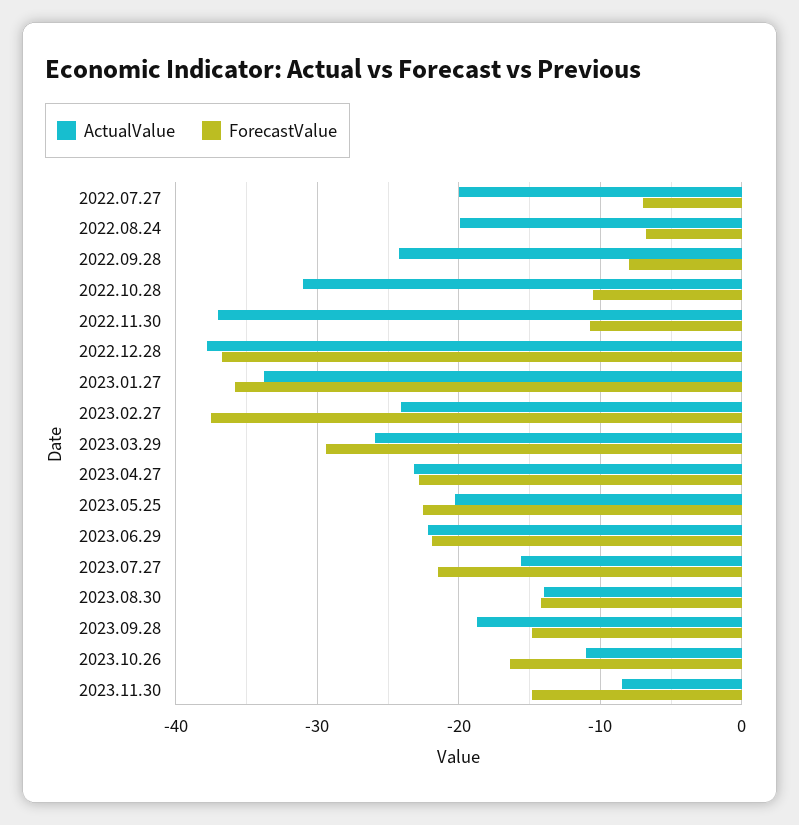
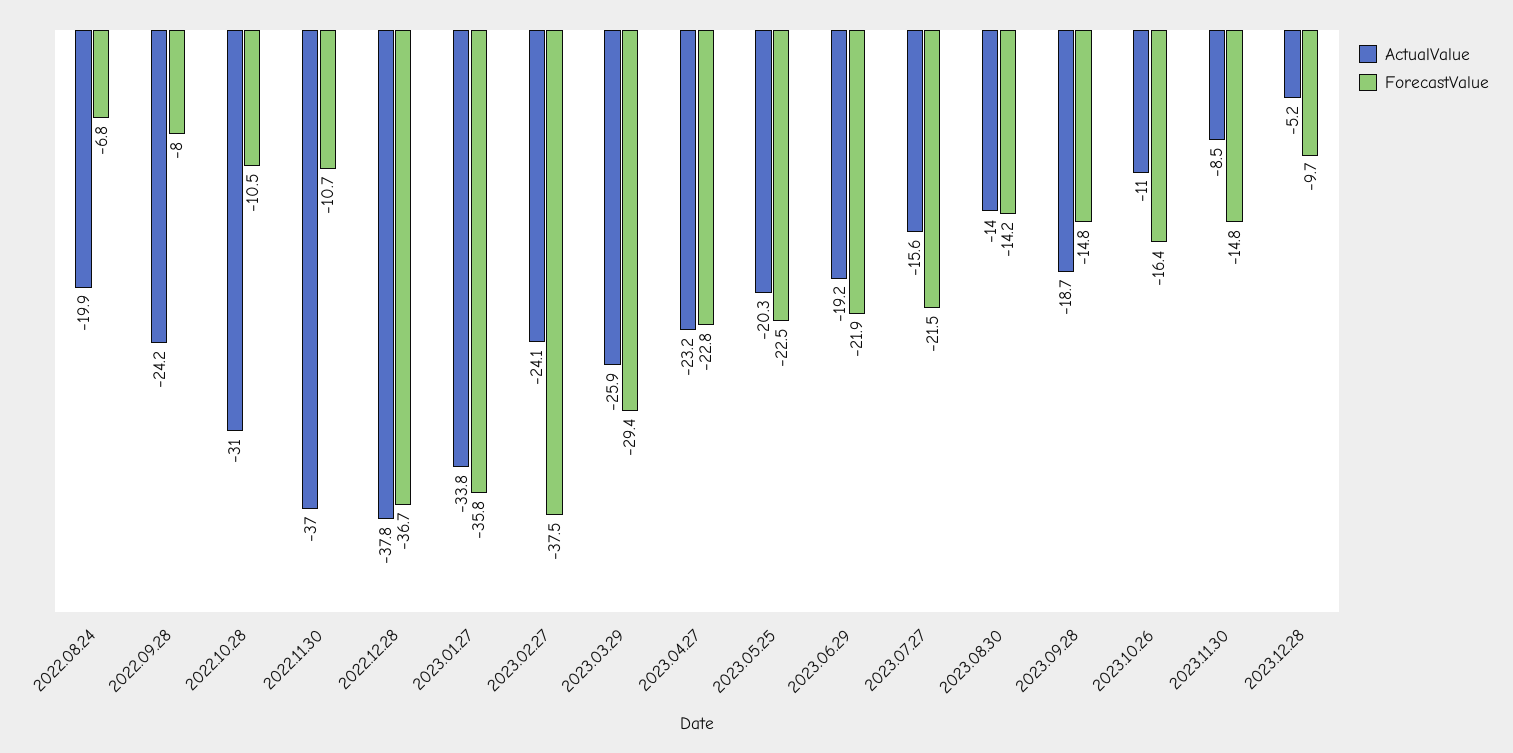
ActualValue, 2022.07.27: -20 -> none
ForecastValue, 2022.07.27: -7 -> none
ActualValue, 2023.06.29: -22 -> -19.2
ActualValue, 2023.12.28: none -> -5.2
ForecastValue, 2023.12.28: none -> -9.7

